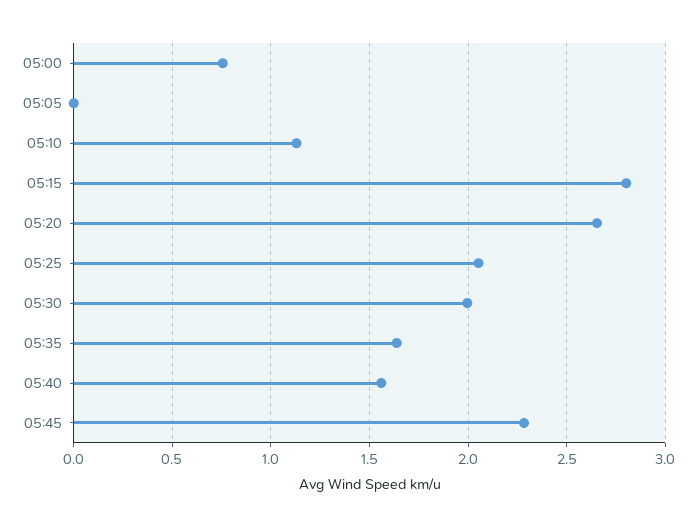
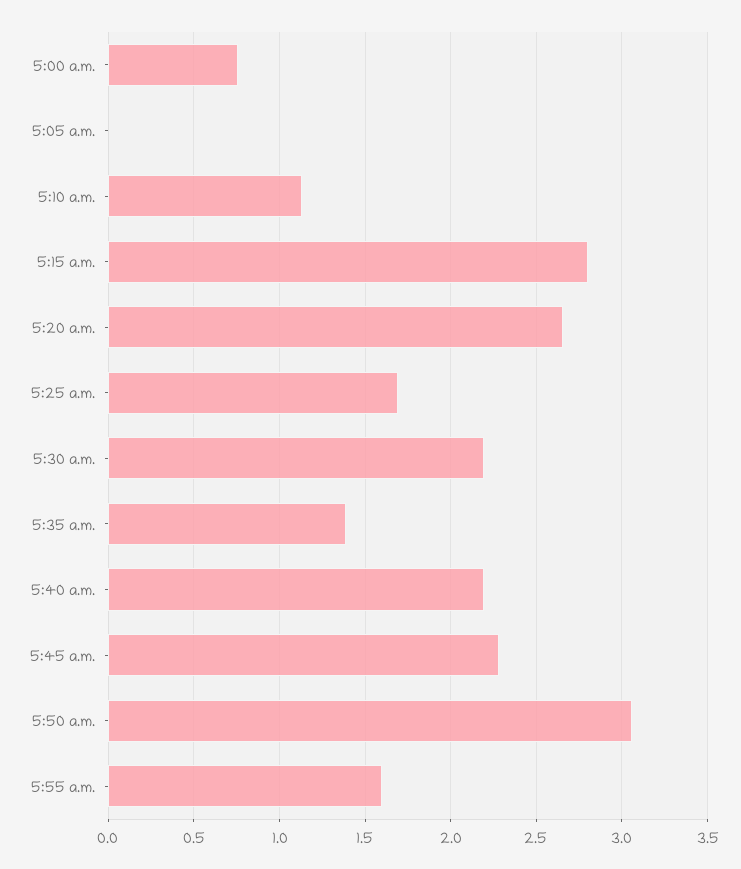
05:25: 2.05 -> 1.7
05:30: 2 -> 2.2
05:35: 1.65 -> 1.4
05:40: 1.55 -> 2.2
5:50 a.m.: none -> 3.05
5:55 a.m.: none -> 1.6

